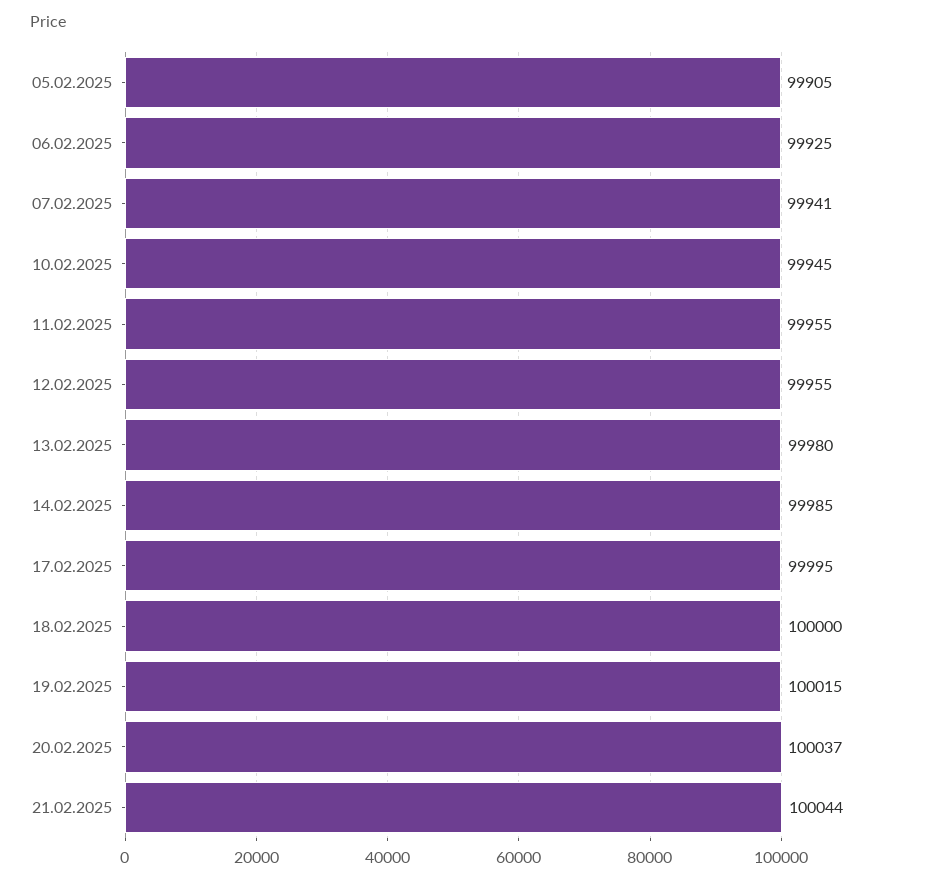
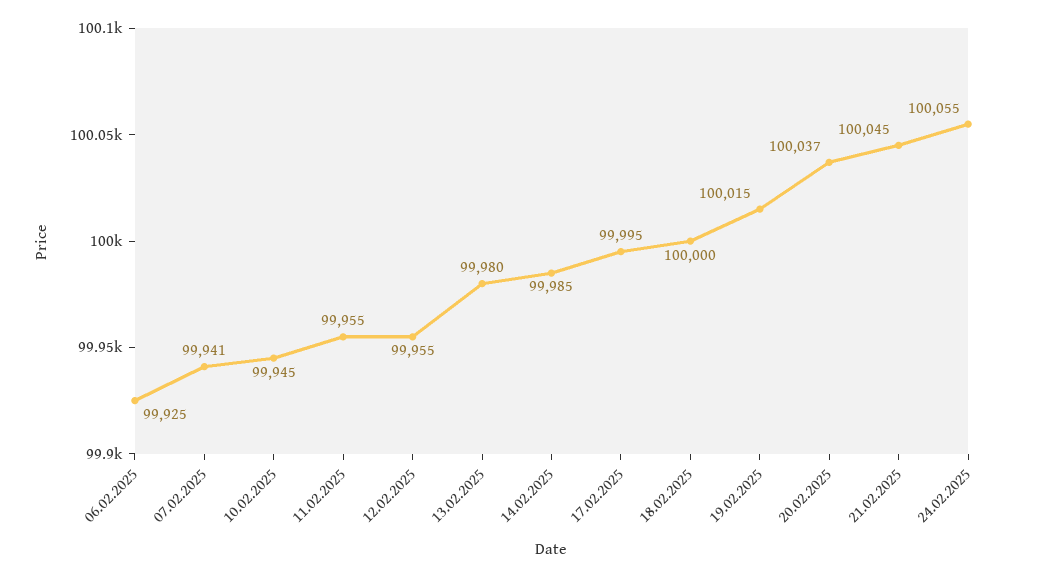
05.02.2025: 99905 -> none
21.02.2025: 100044 -> 100045
24.02.2025: none -> 100055

